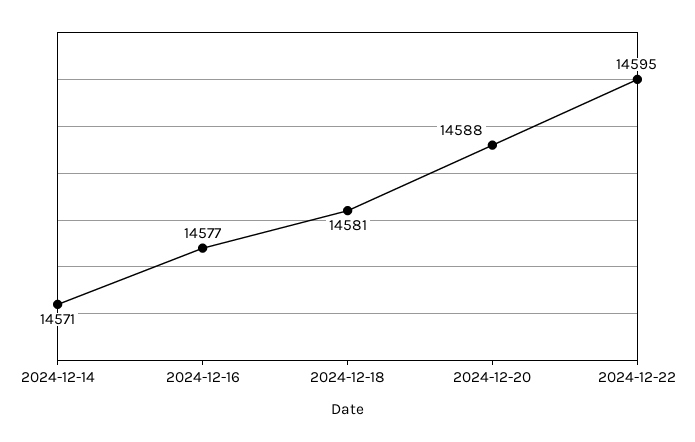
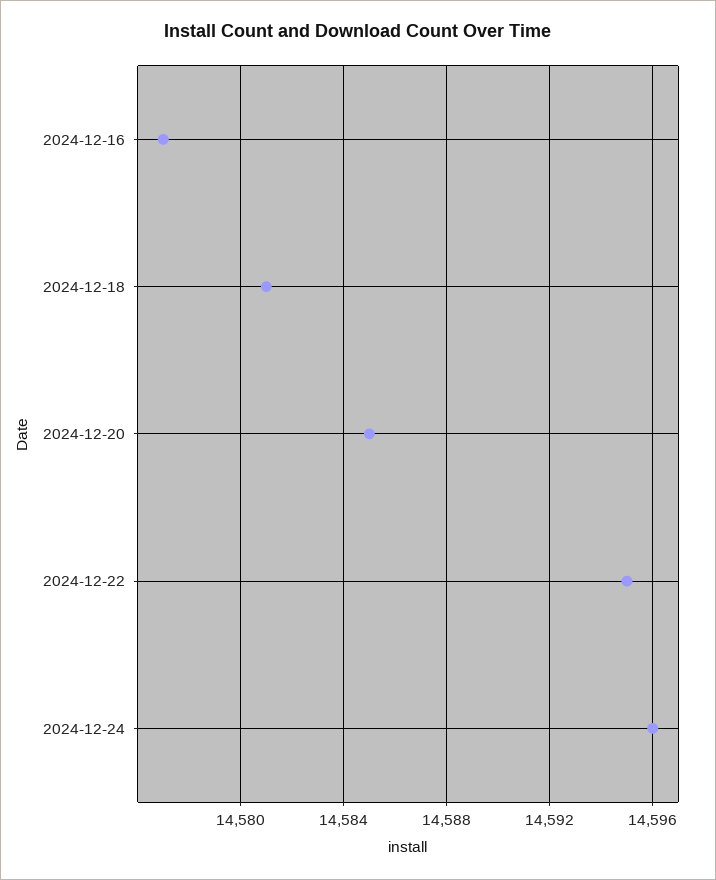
2024-12-14: 14571 -> none
2024-12-20: 14588 -> 14585
2024-12-24: none -> 14596

